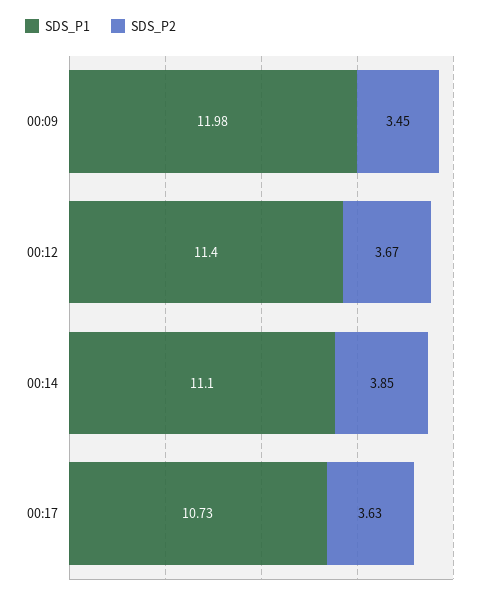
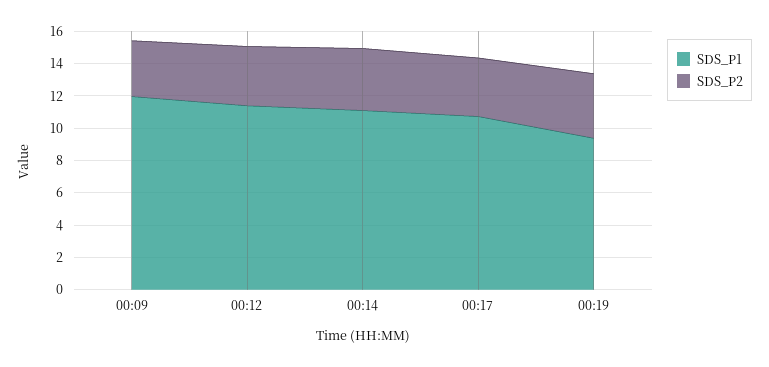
SDS_P1, 00:19: none -> 9.5
SDS_P2, 00:19: none -> 4

